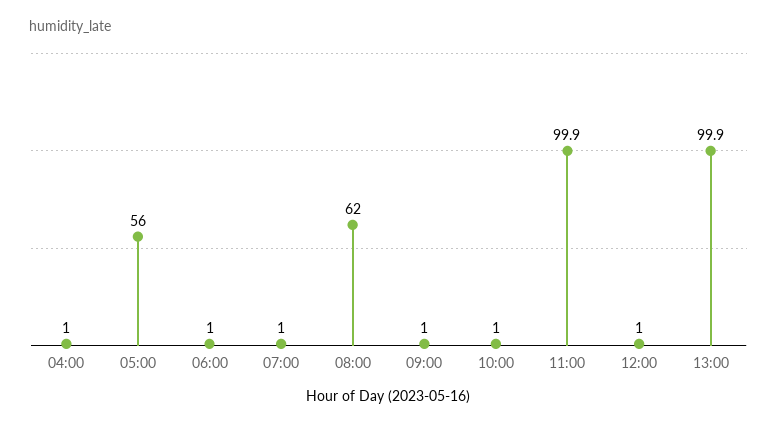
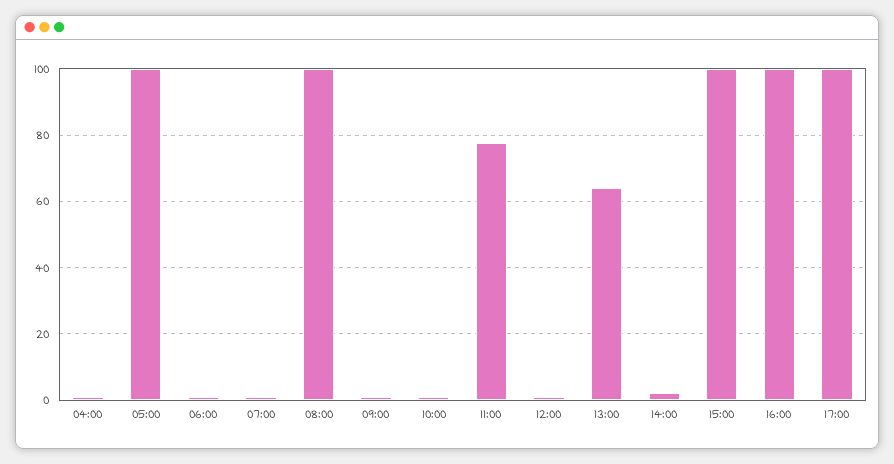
05:00: 56 -> 100
08:00: 62 -> 100
11:00: 99.9 -> 78
13:00: 99.9 -> 64
14:00: none -> 2
15:00: none -> 100
16:00: none -> 100
17:00: none -> 100

